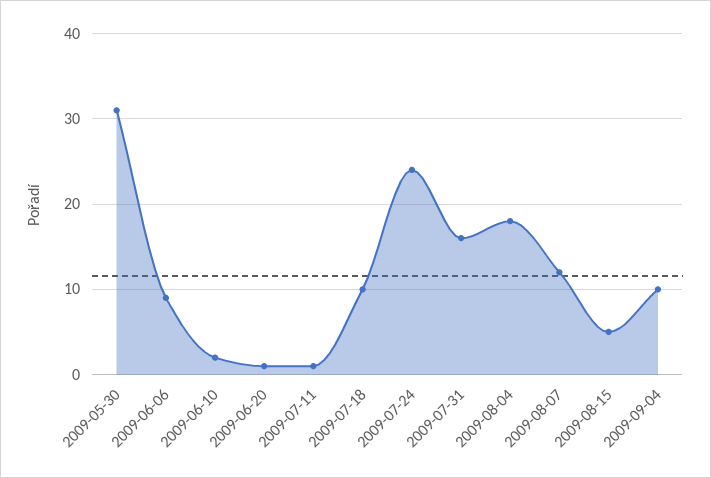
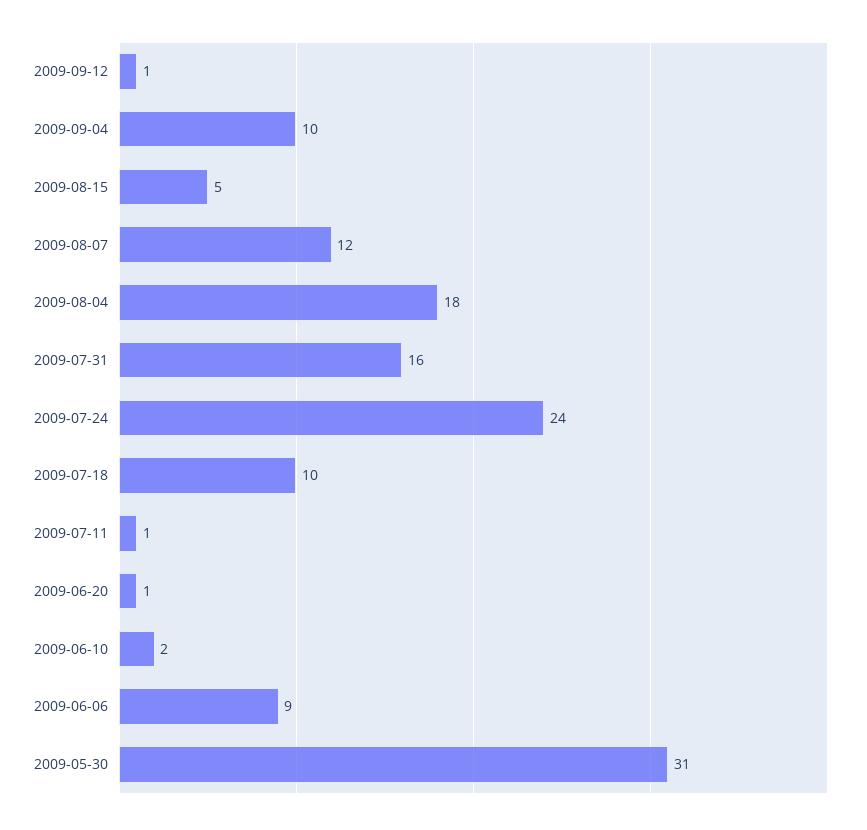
2009-09-12: none -> 1

